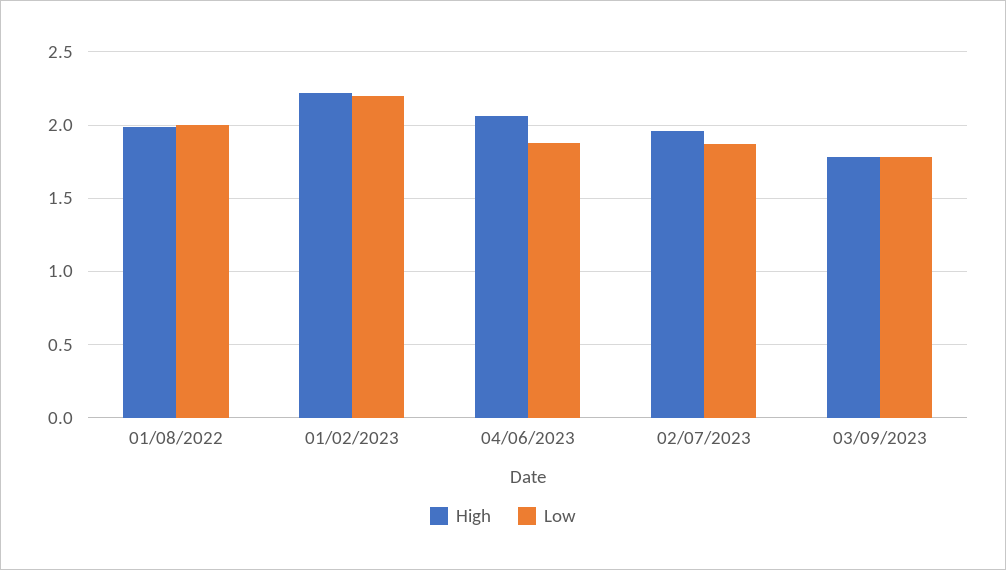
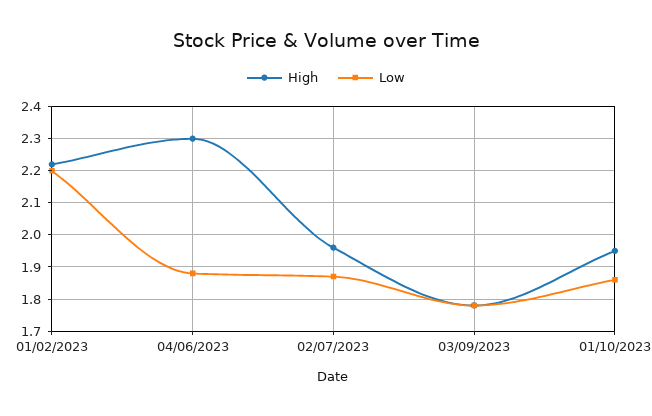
High, 01/08/2022: 2 -> none
Low, 01/08/2022: 2 -> none
High, 04/06/2023: 2.05 -> 2.3
High, 01/10/2023: none -> 1.95
Low, 01/10/2023: none -> 1.85

